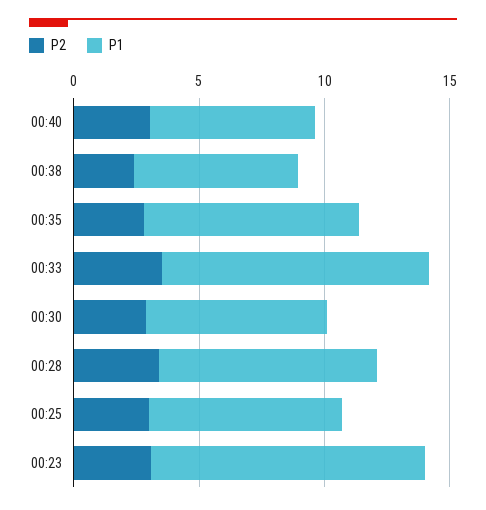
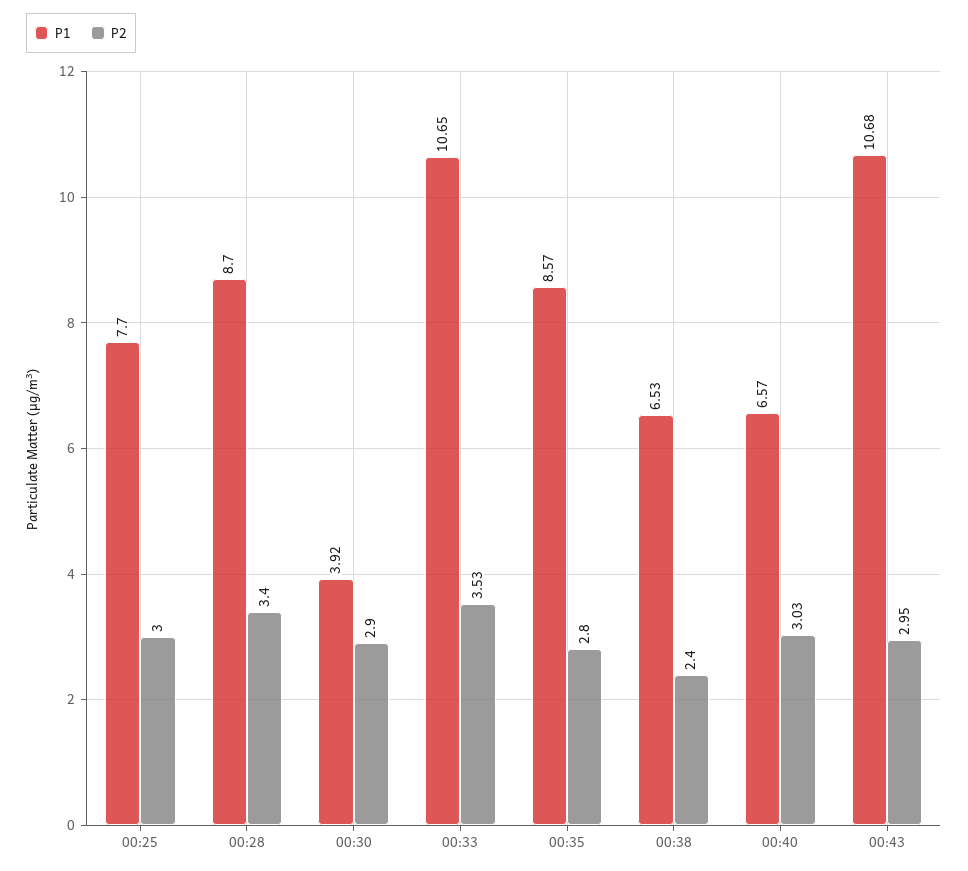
P1, 00:30: 7 -> 3.92
P2, 00:23: 3 -> none
P1, 00:23: 11 -> none
P1, 00:43: none -> 10.68
P2, 00:43: none -> 2.95

